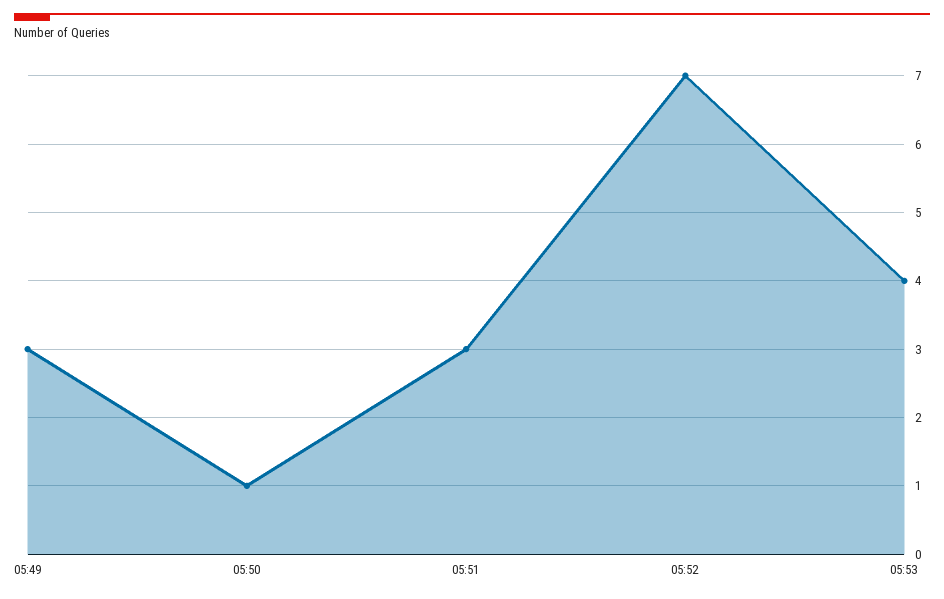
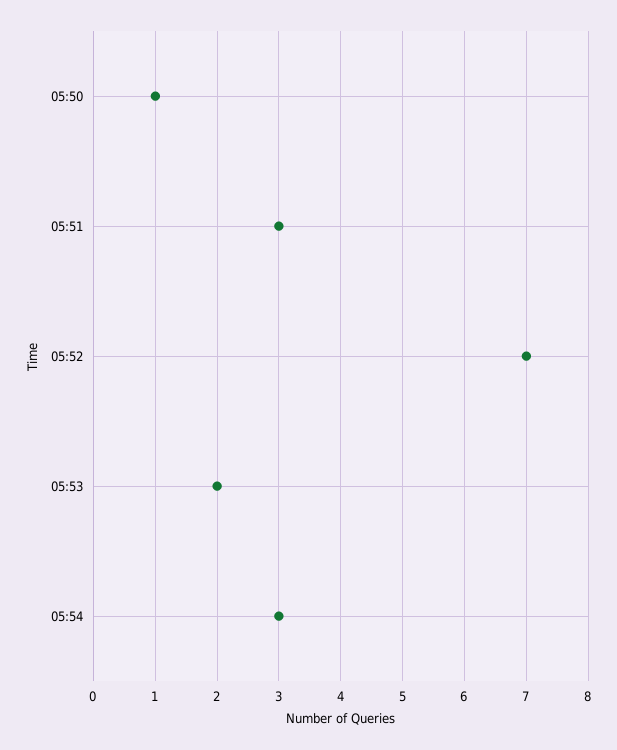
05:49: 3 -> none
05:53: 4 -> 2
05:54: none -> 3

